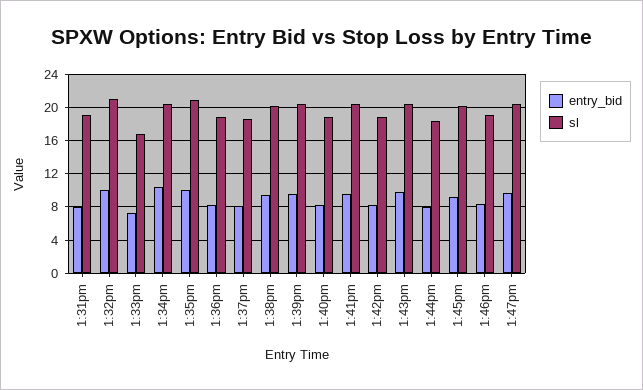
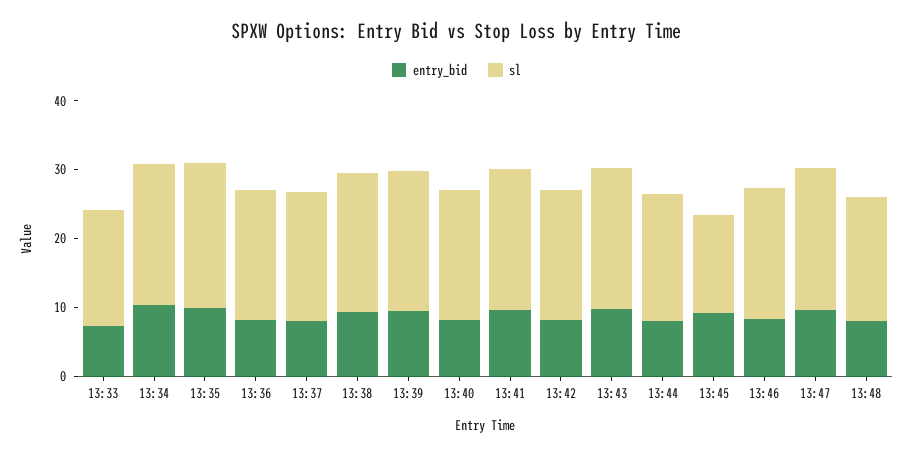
entry_bid, 1:31pm: 8 -> none
sl, 1:31pm: 19 -> none
entry_bid, 1:32pm: 10 -> none
sl, 1:32pm: 21 -> none
sl, 1:45pm: 20 -> 14
entry_bid, 13:48: none -> 8
sl, 13:48: none -> 18

